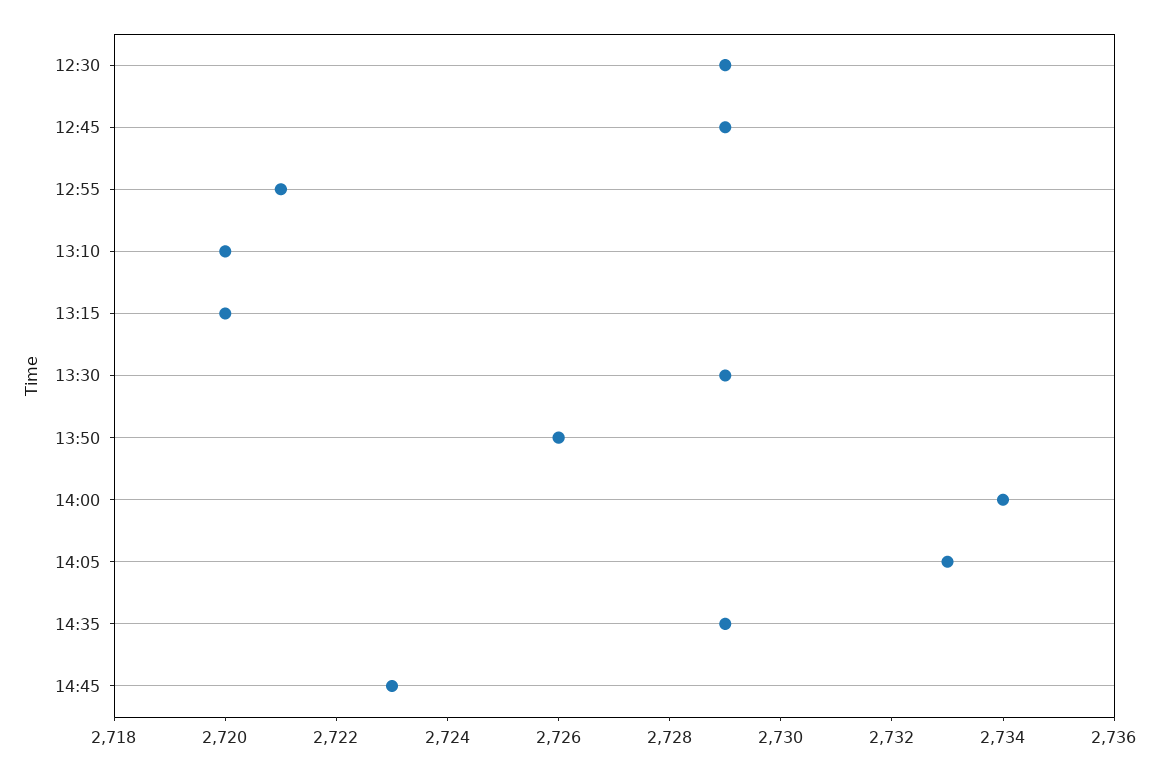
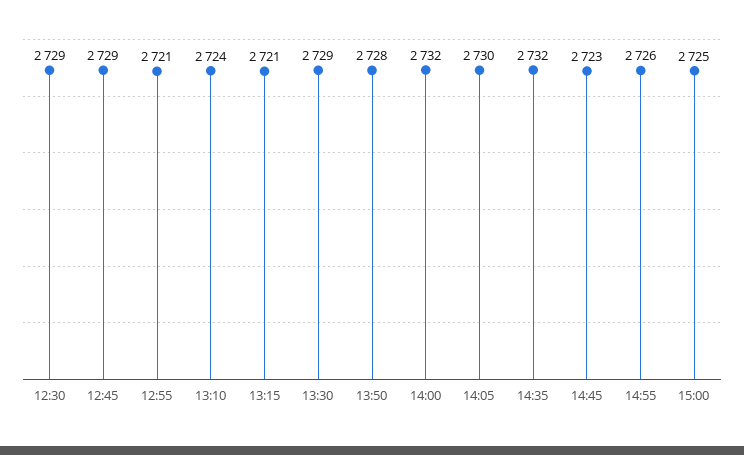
13:10: 2720 -> 2724
13:15: 2720 -> 2721
13:50: 2726 -> 2728
14:00: 2734 -> 2732
14:05: 2733 -> 2730
14:35: 2729 -> 2732
14:55: none -> 2726
15:00: none -> 2725

